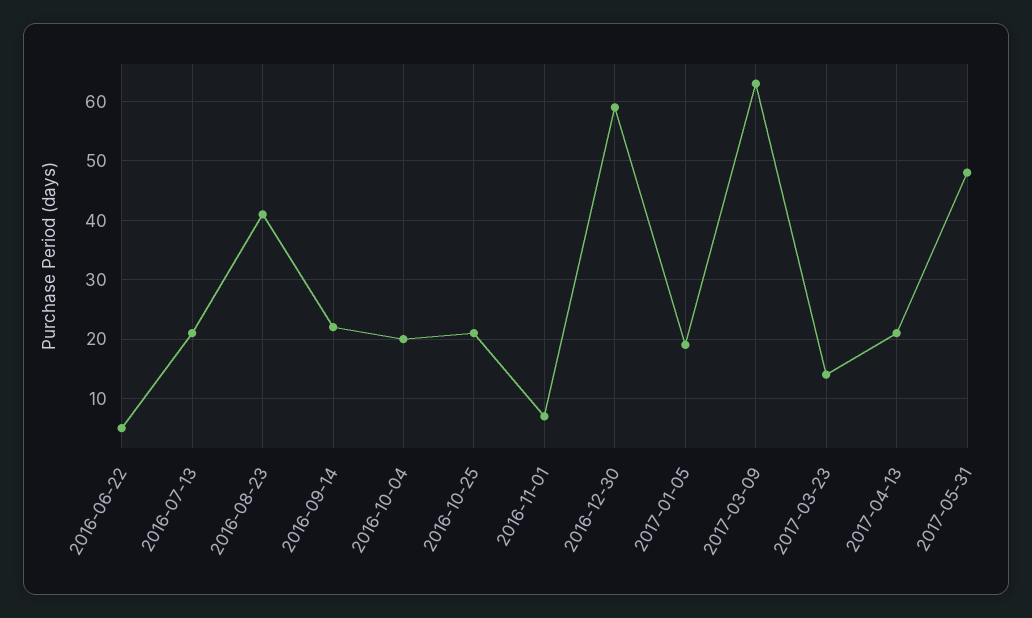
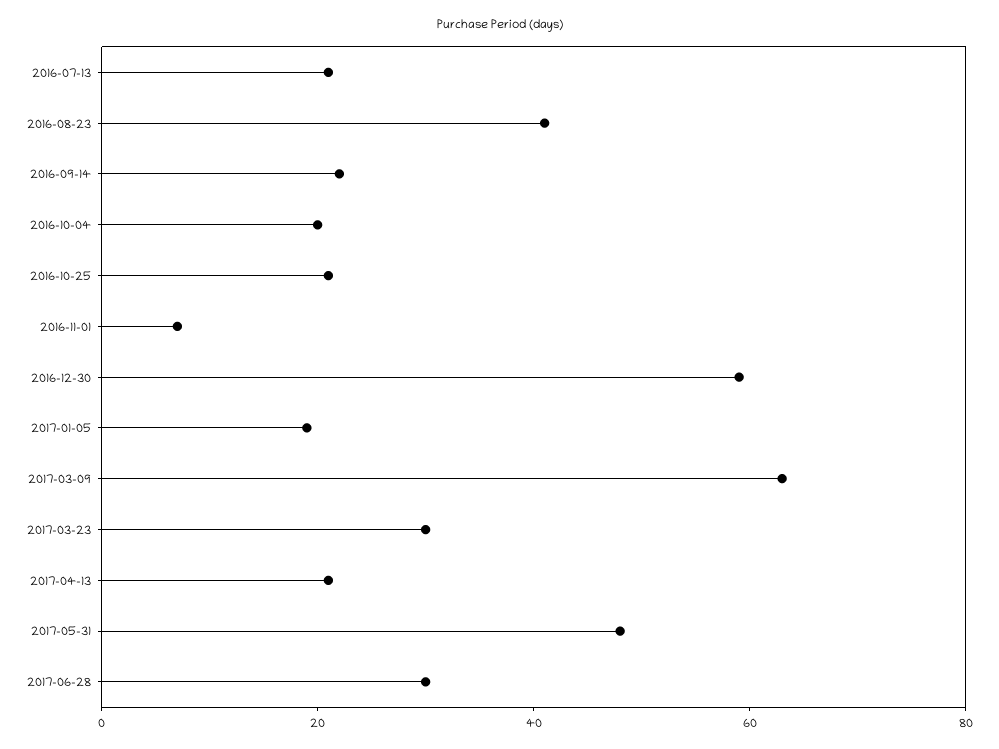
2016-06-22: 5 -> none
2017-03-23: 15 -> 30
2017-06-28: none -> 30

